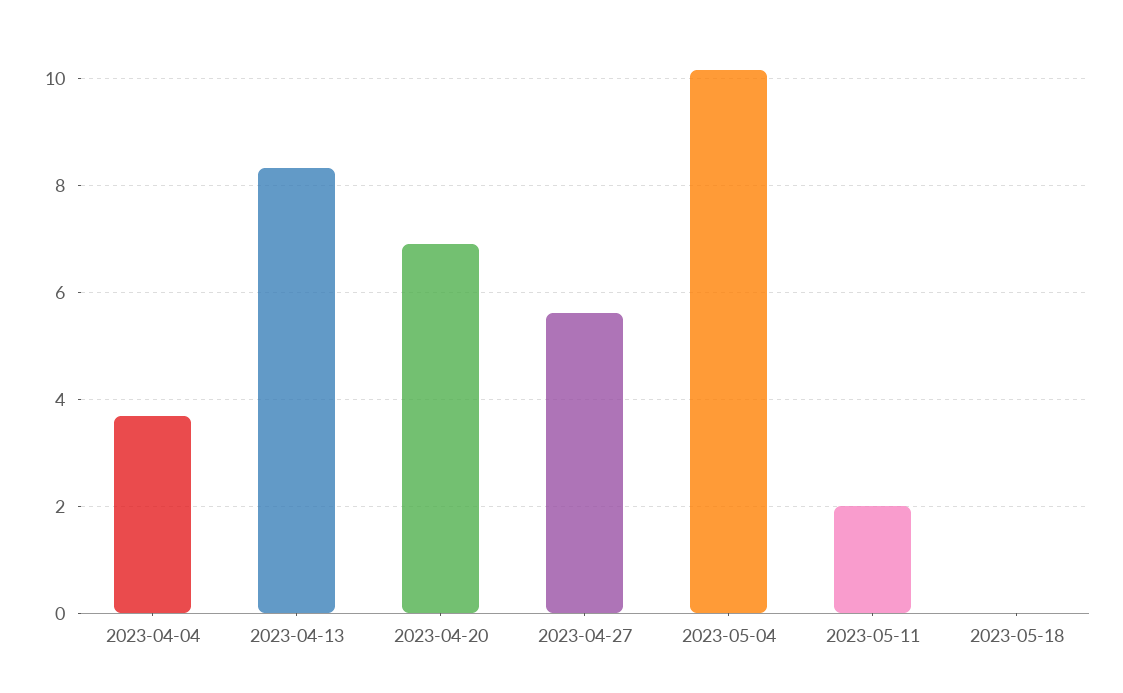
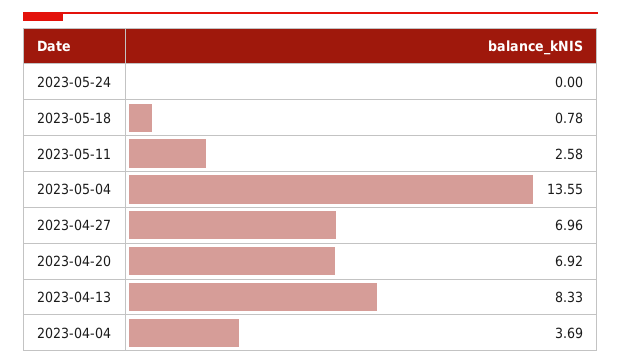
2023-04-27: 5.6 -> 6.96
2023-05-04: 10.2 -> 13.55
2023-05-11: 2 -> 2.58
2023-05-18: 0 -> 0.78
2023-05-24: none -> 0

